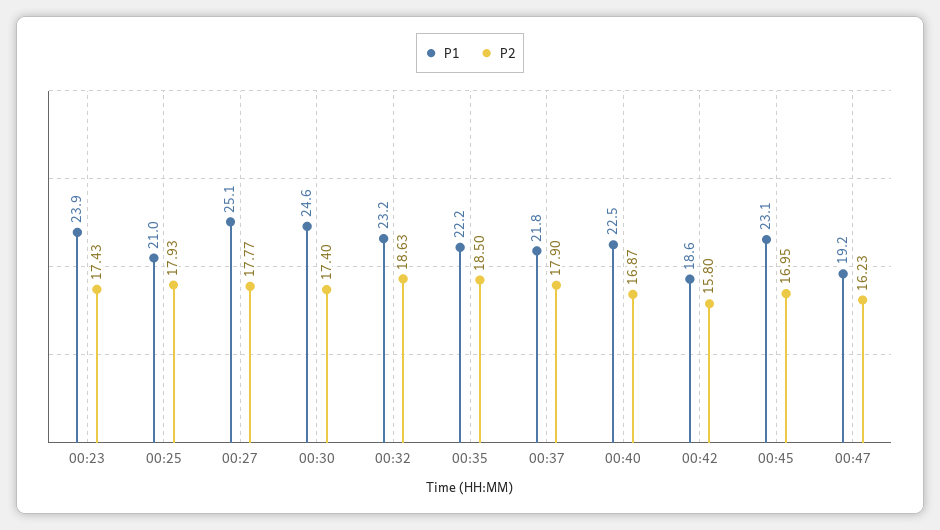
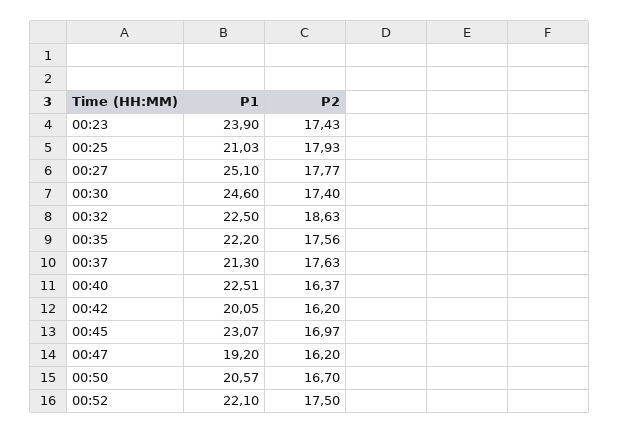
P1, 00:32: 23.2 -> 22.5
P2, 00:35: 18.5 -> 17.56
P1, 00:37: 21.8 -> 21.3
P2, 00:37: 17.9 -> 17.63
P2, 00:40: 16.87 -> 16.37
P1, 00:42: 18.6 -> 20.05
P2, 00:42: 15.8 -> 16.2
P2, 00:45: 16.95 -> 16.97
P2, 00:47: 16.23 -> 16.2
P1, 00:50: none -> 20.57
P2, 00:50: none -> 16.7
P1, 00:52: none -> 22.1
P2, 00:52: none -> 17.5

